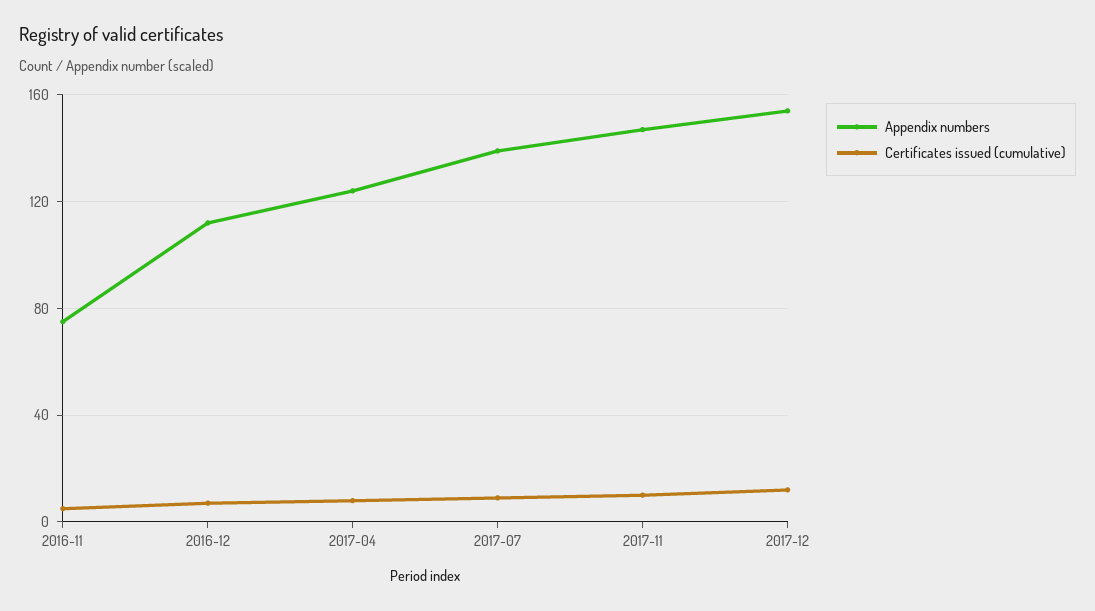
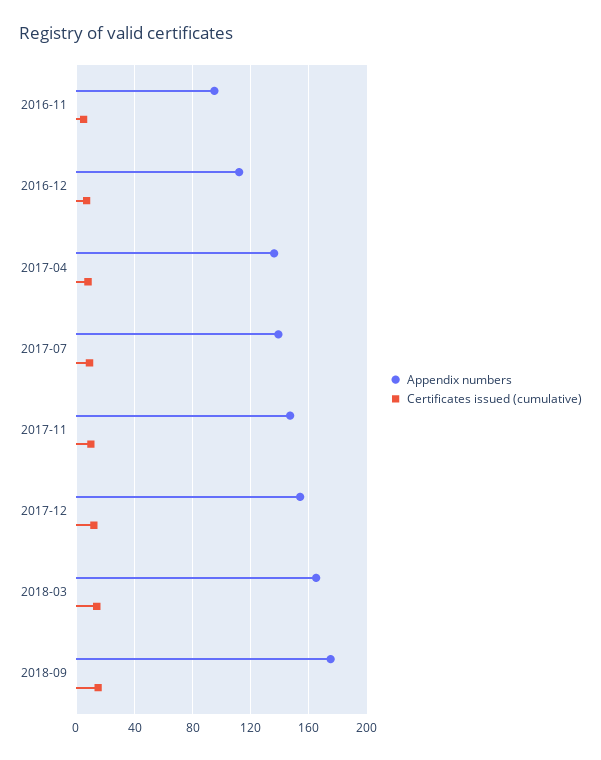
Appendix numbers, 2016-11: 75 -> 95
Appendix numbers, 2017-04: 125 -> 135
Appendix numbers, 2018-03: none -> 165
Certificates issued (cumulative), 2018-03: none -> 15
Appendix numbers, 2018-09: none -> 175
Certificates issued (cumulative), 2018-09: none -> 15

